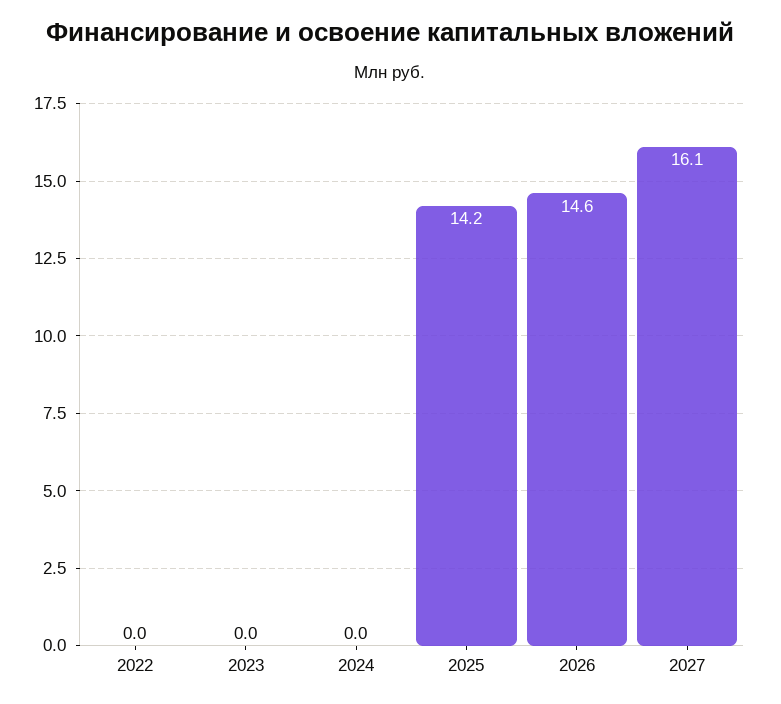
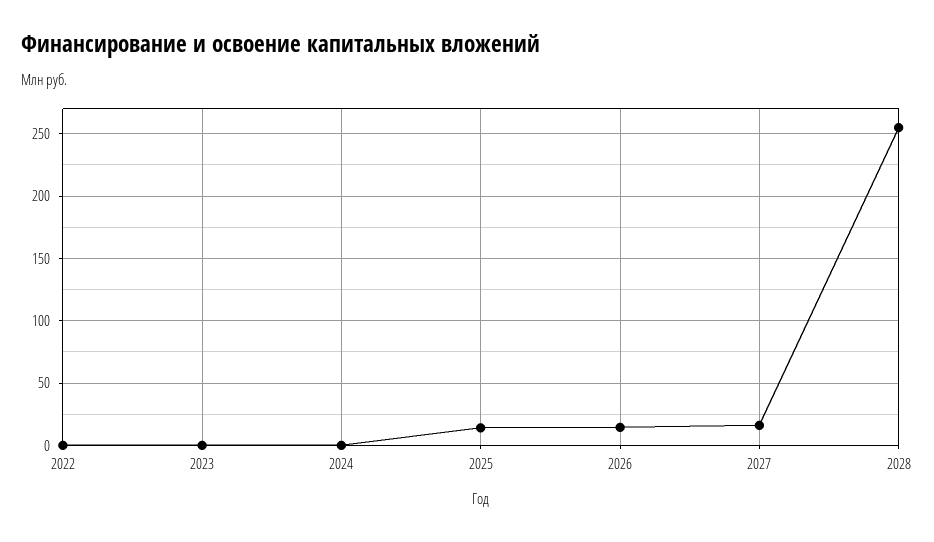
2028: none -> 255

